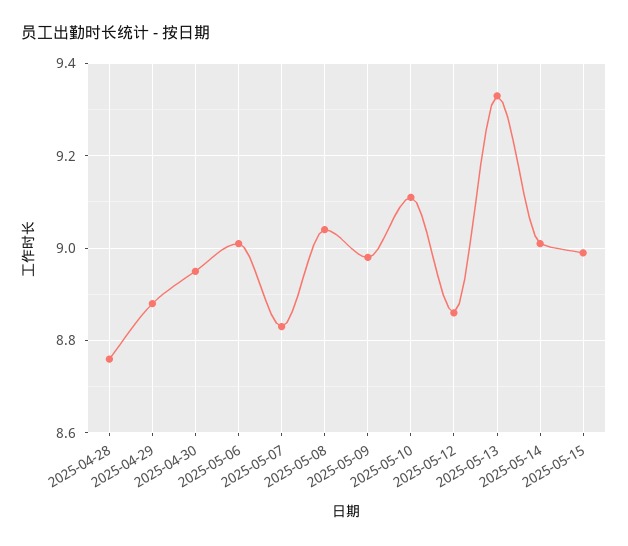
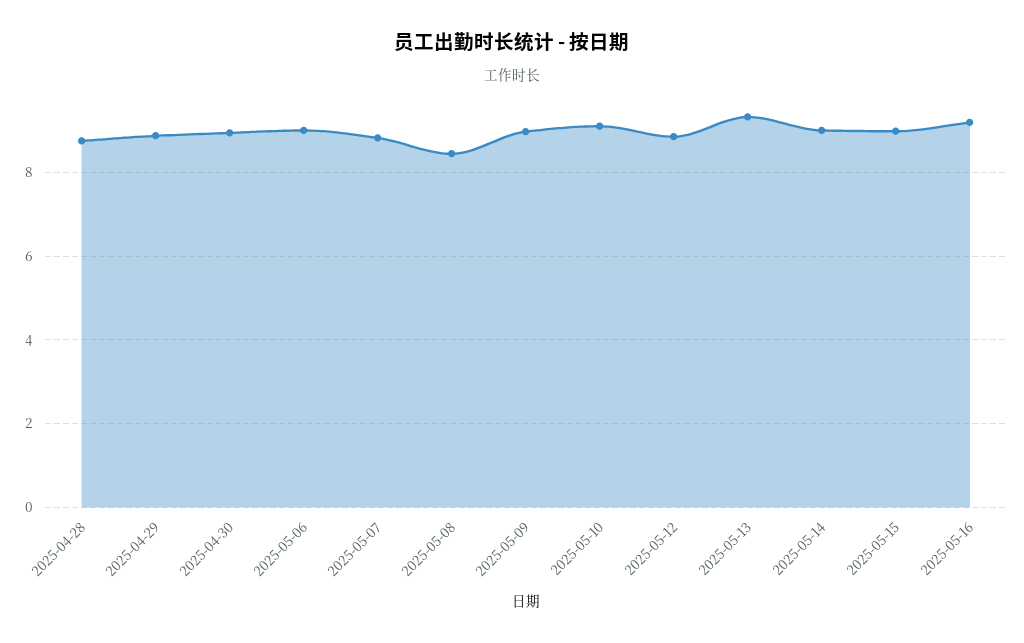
2025-05-08: 9.05 -> 8.4
2025-05-16: none -> 9.2

